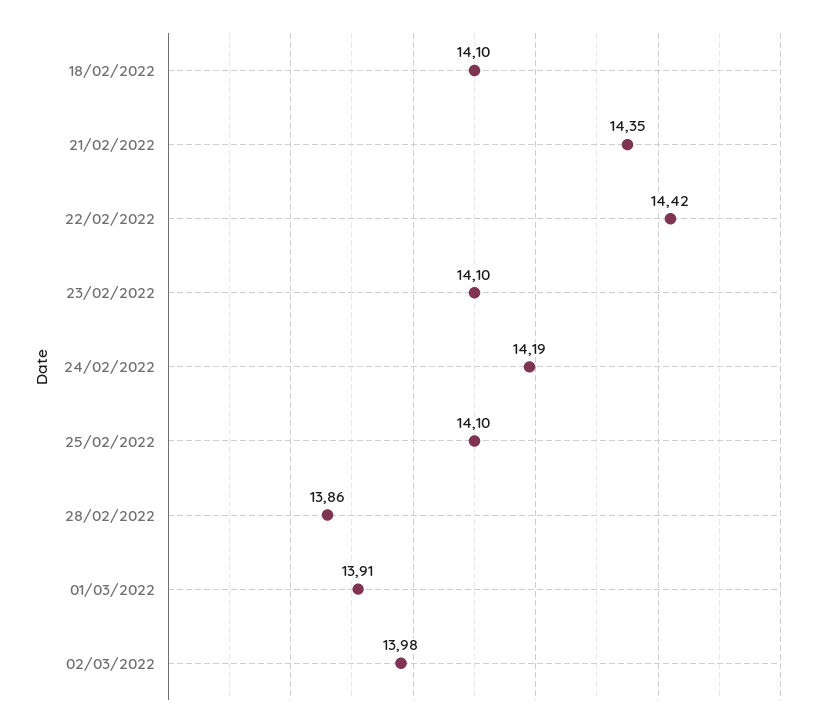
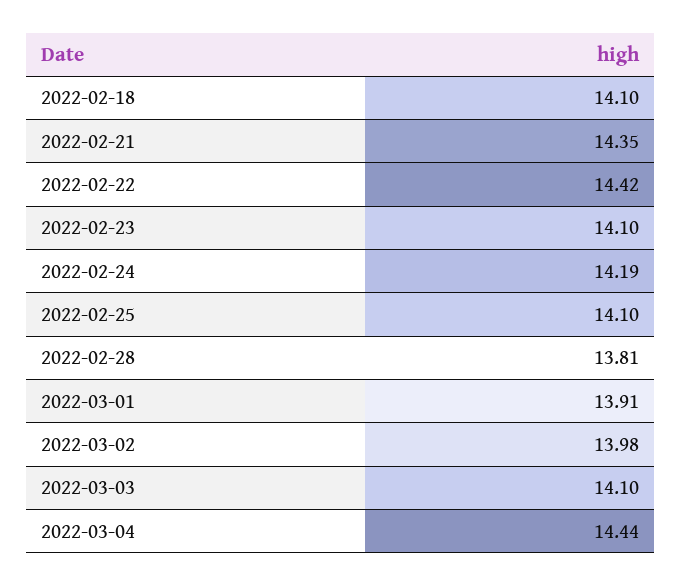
28/02/2022: 13.86 -> 13.81
2022-03-03: none -> 14.1
2022-03-04: none -> 14.44

